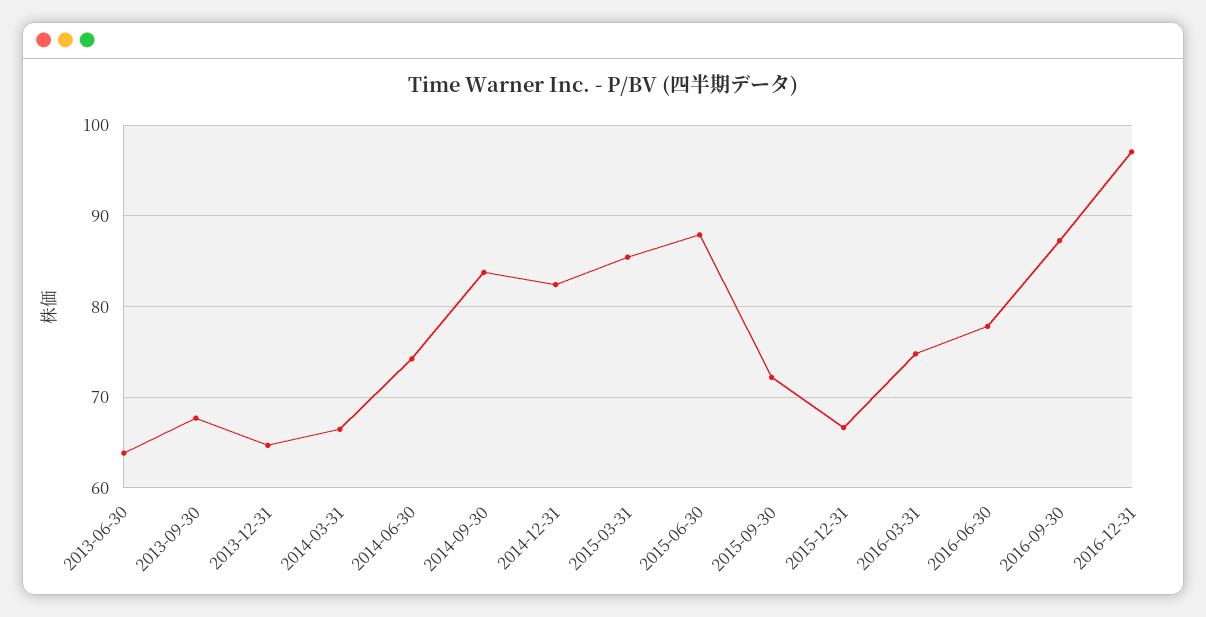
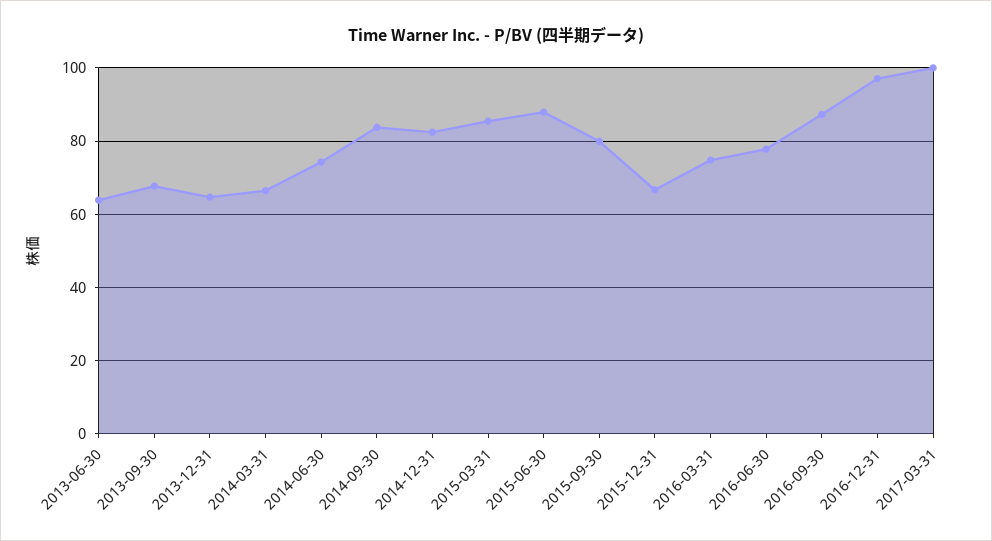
2015-09-30: 72 -> 80
2017-03-31: none -> 100

